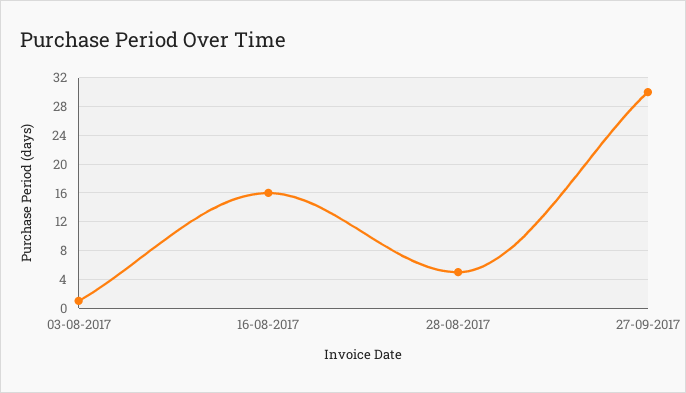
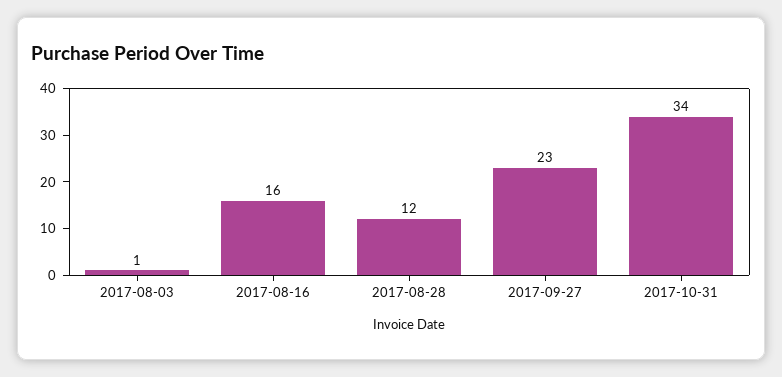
28-08-2017: 5 -> 12
27-09-2017: 30 -> 23
2017-10-31: none -> 34

